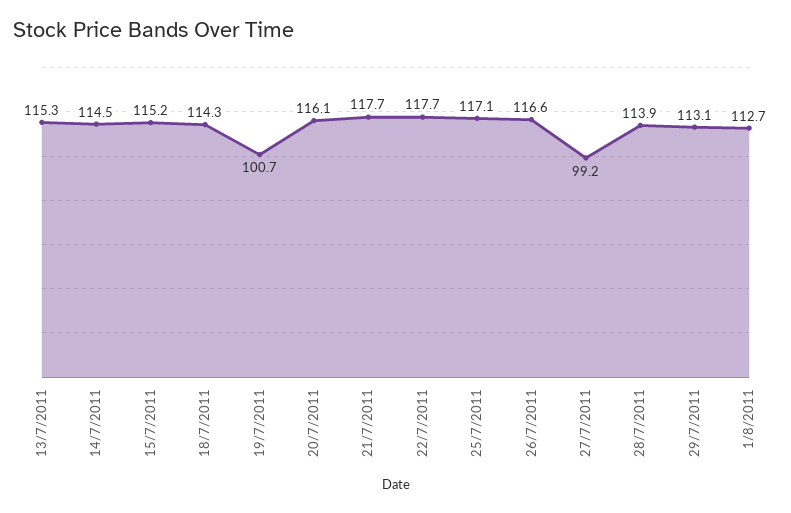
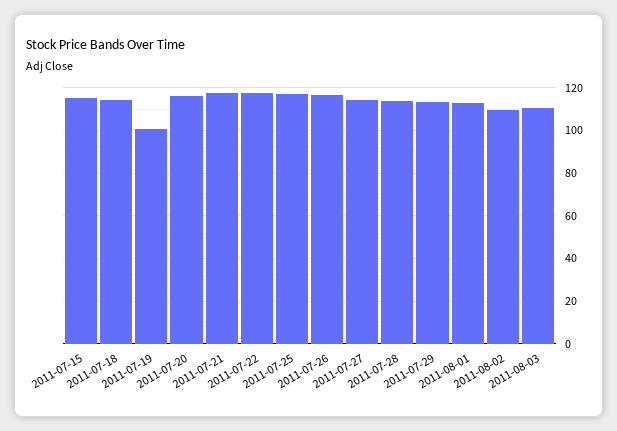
13/7/2011: 115.3 -> none
14/7/2011: 114.5 -> none
27/7/2011: 99.2 -> 115
2011-08-02: none -> 110
2011-08-03: none -> 110

